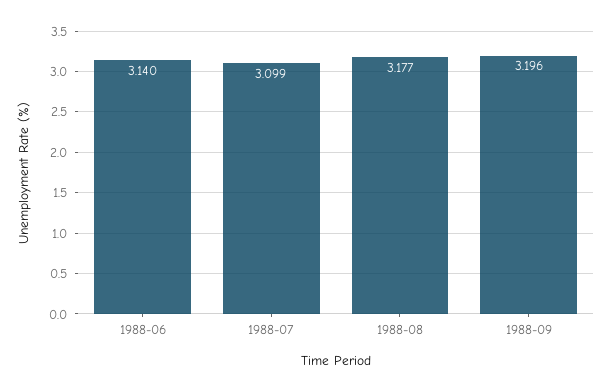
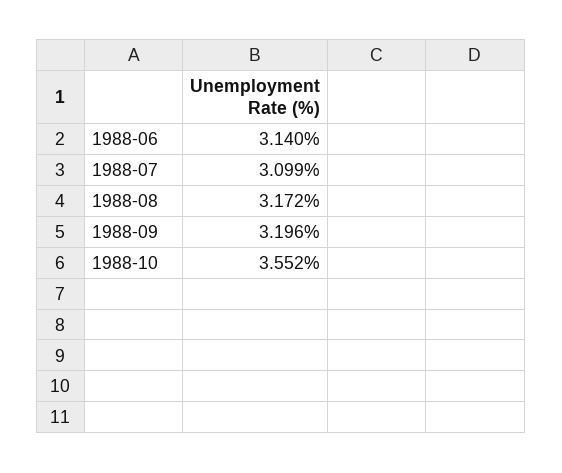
1988-08: 3.177 -> 3.172
1988-10: none -> 3.552

